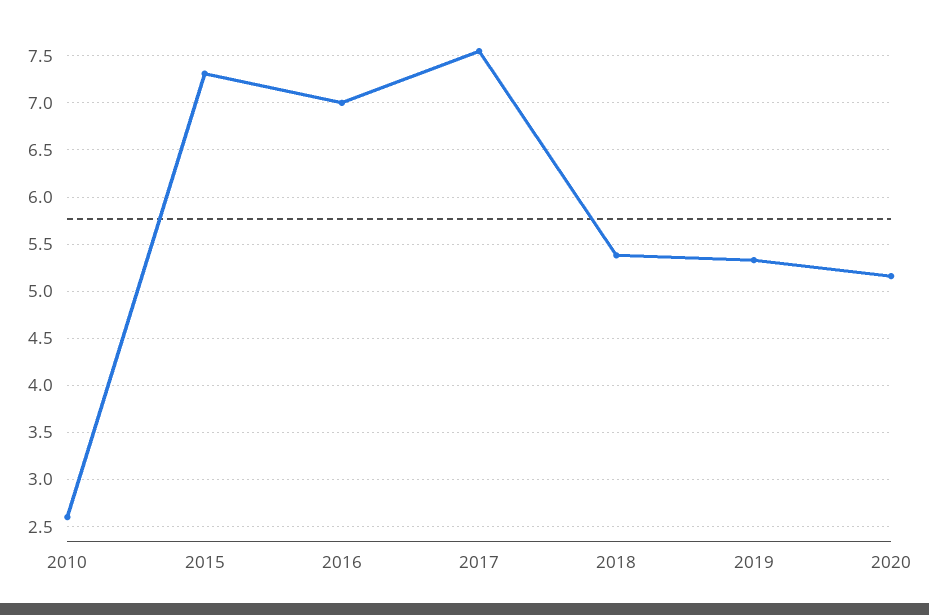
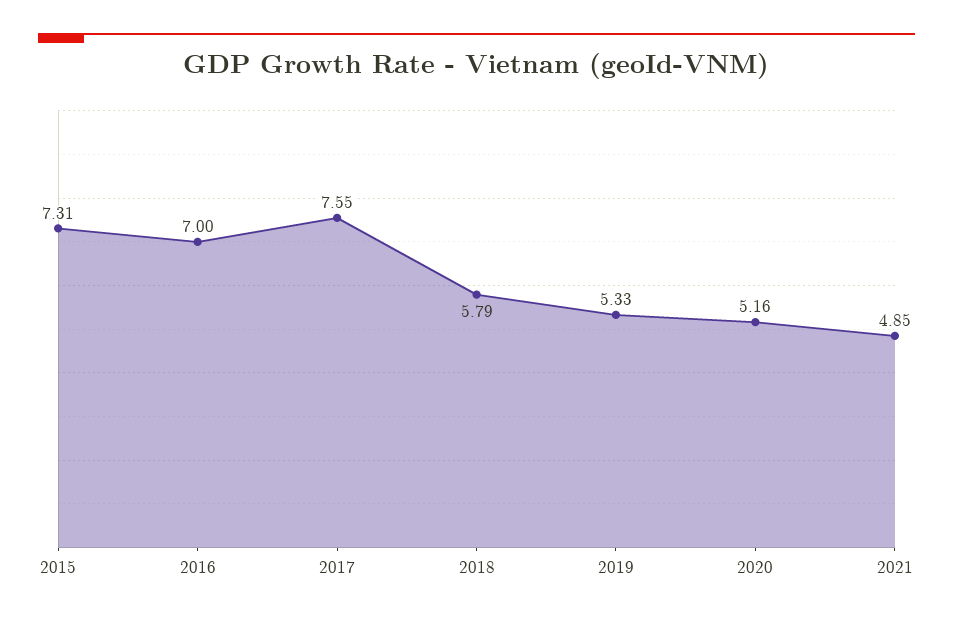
2010: 2.6 -> none
2018: 5.4 -> 5.79
2021: none -> 4.85

